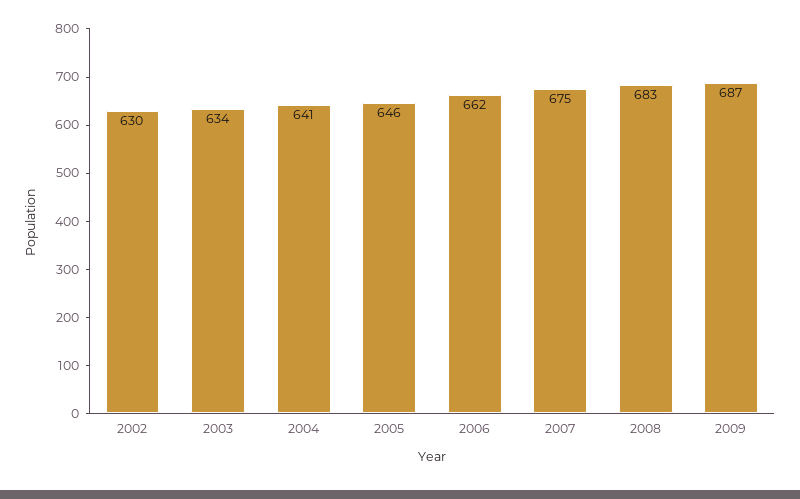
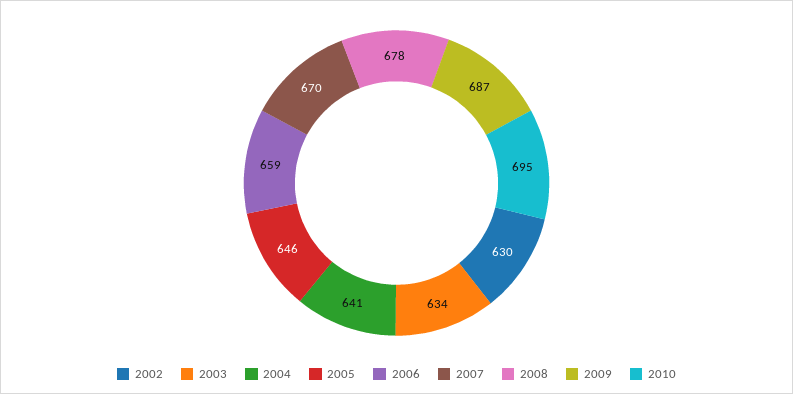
2006: 662 -> 659
2007: 675 -> 670
2008: 683 -> 678
2010: none -> 695

